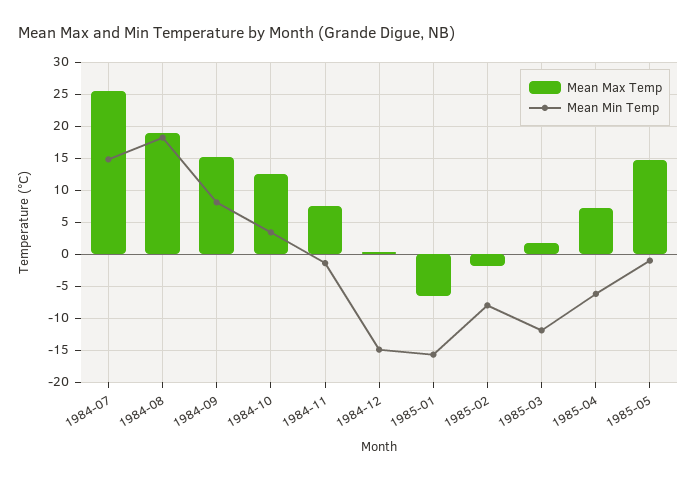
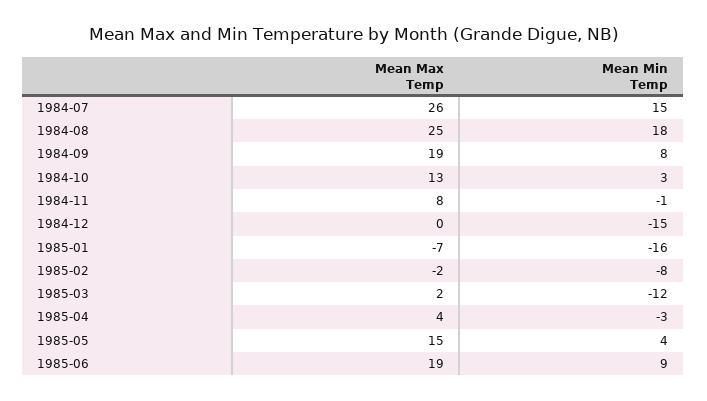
Mean Max Temp, 1984-08: 19 -> 25
Mean Max Temp, 1984-09: 15 -> 19
Mean Max Temp, 1985-04: 7 -> 4
Mean Min Temp, 1985-04: -6 -> -3
Mean Min Temp, 1985-05: -1 -> 4
Mean Max Temp, 1985-06: none -> 19
Mean Min Temp, 1985-06: none -> 9

